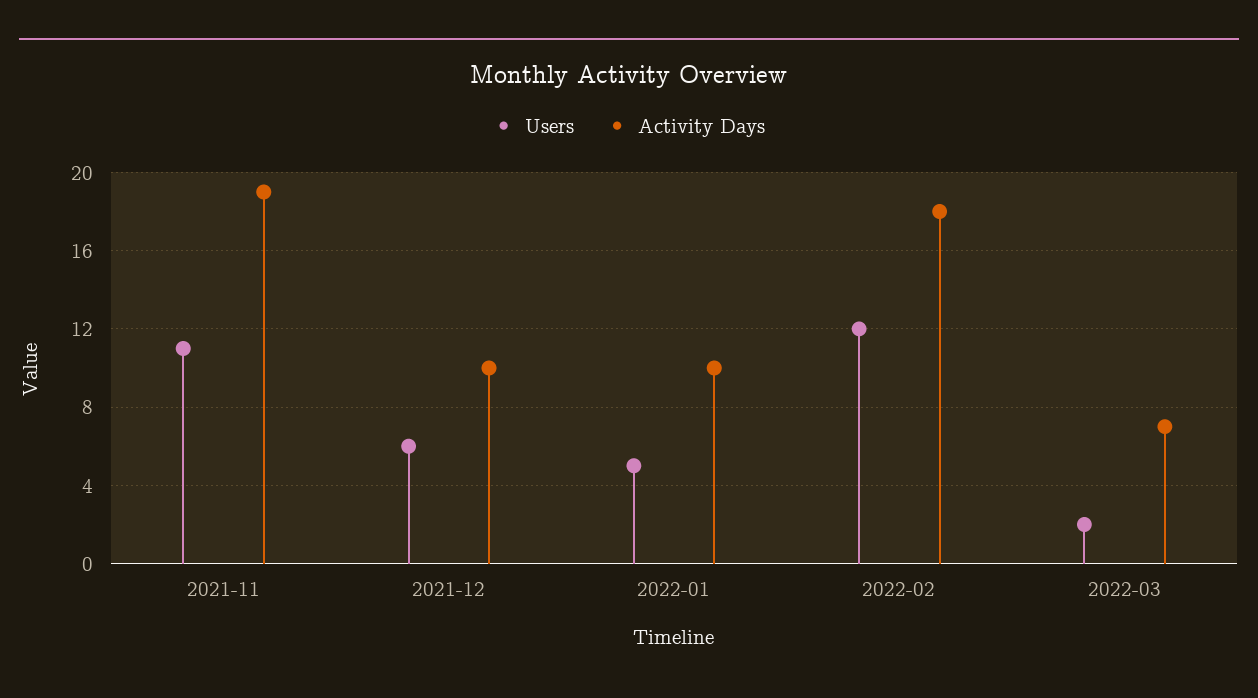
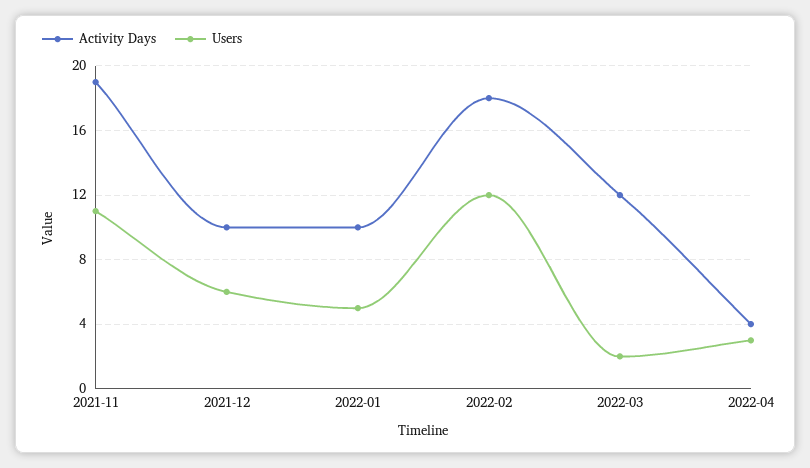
Activity Days, 2022-03: 7 -> 12
Activity Days, 2022-04: none -> 4
Users, 2022-04: none -> 3

